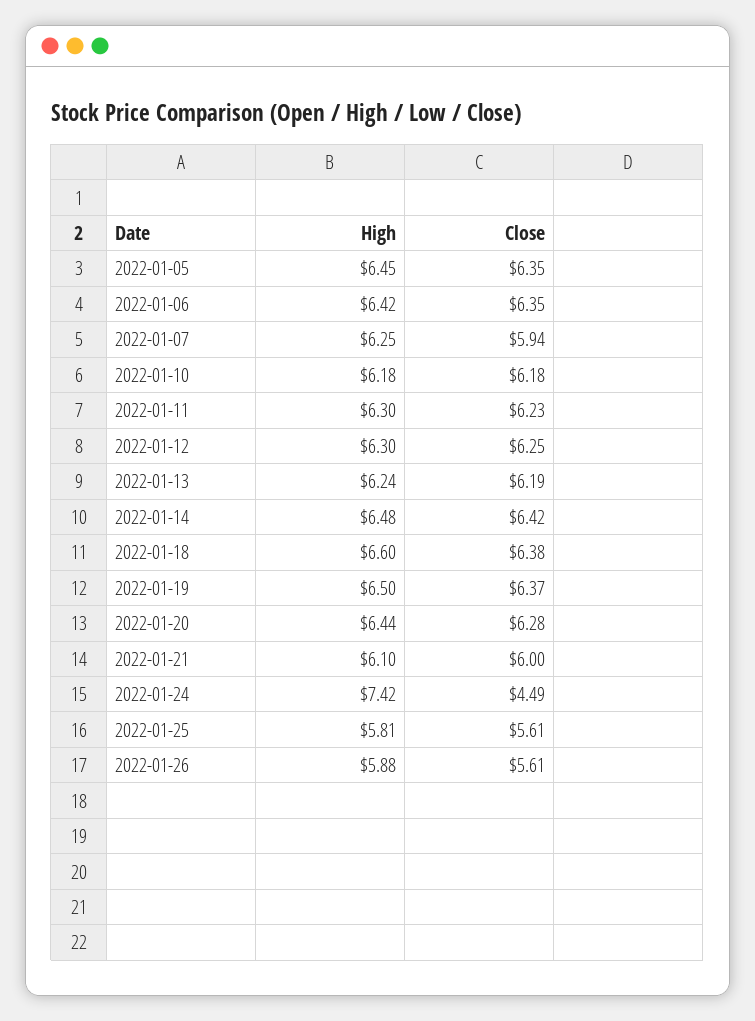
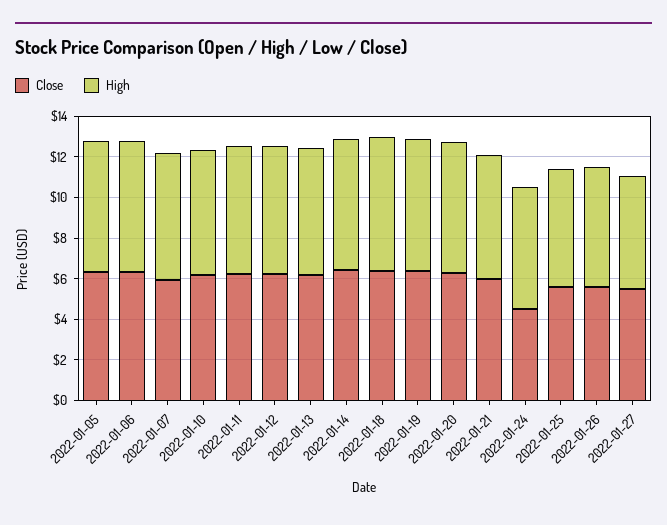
High, 2022-01-24: 7.42 -> 6
Close, 2022-01-27: none -> 5.5
High, 2022-01-27: none -> 5.5

